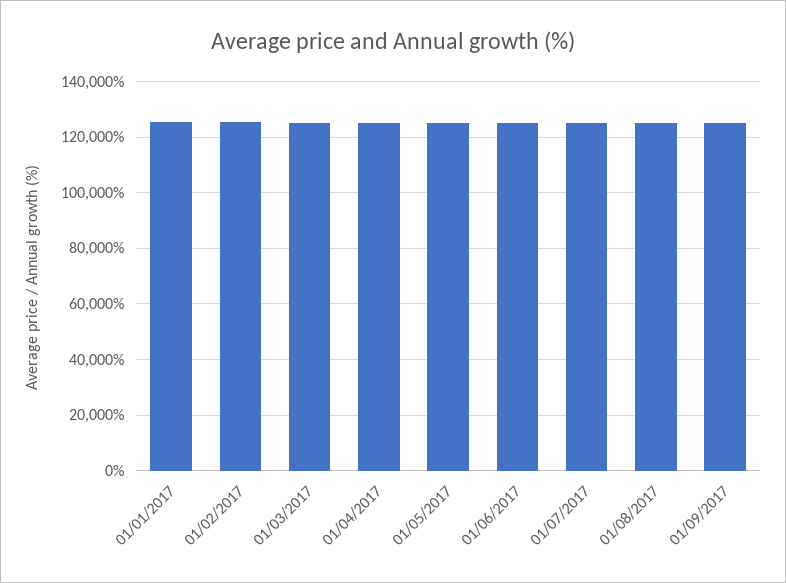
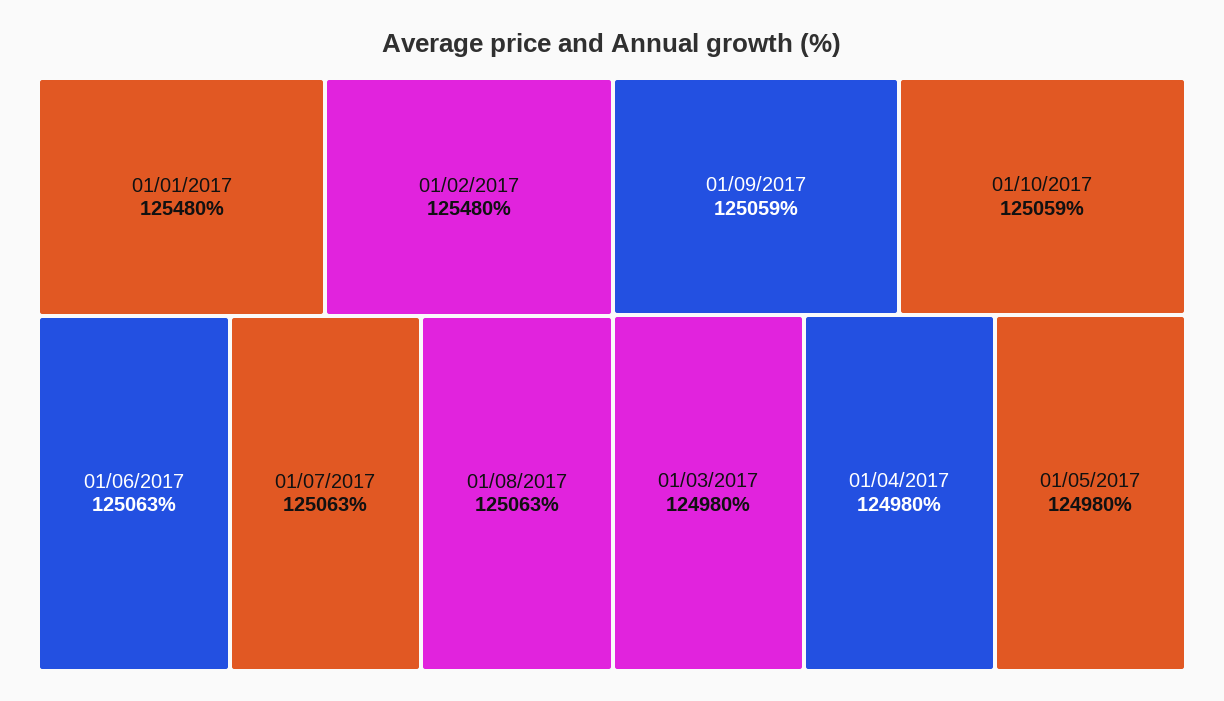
01/10/2017: none -> 125059

